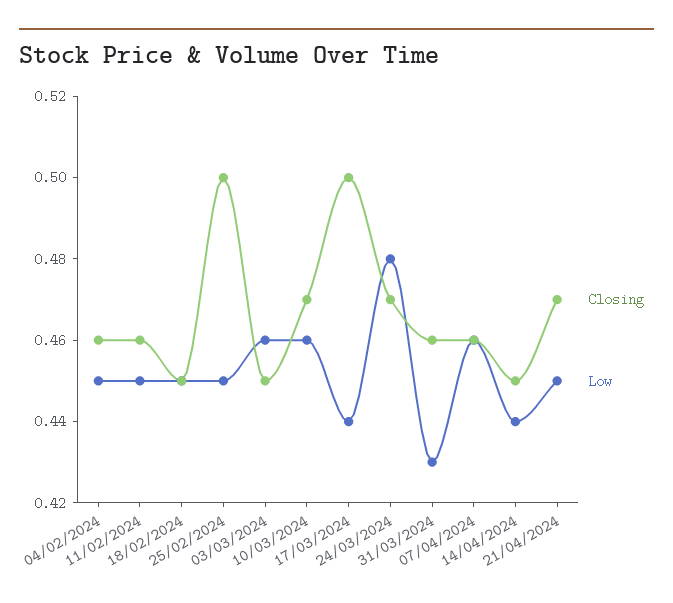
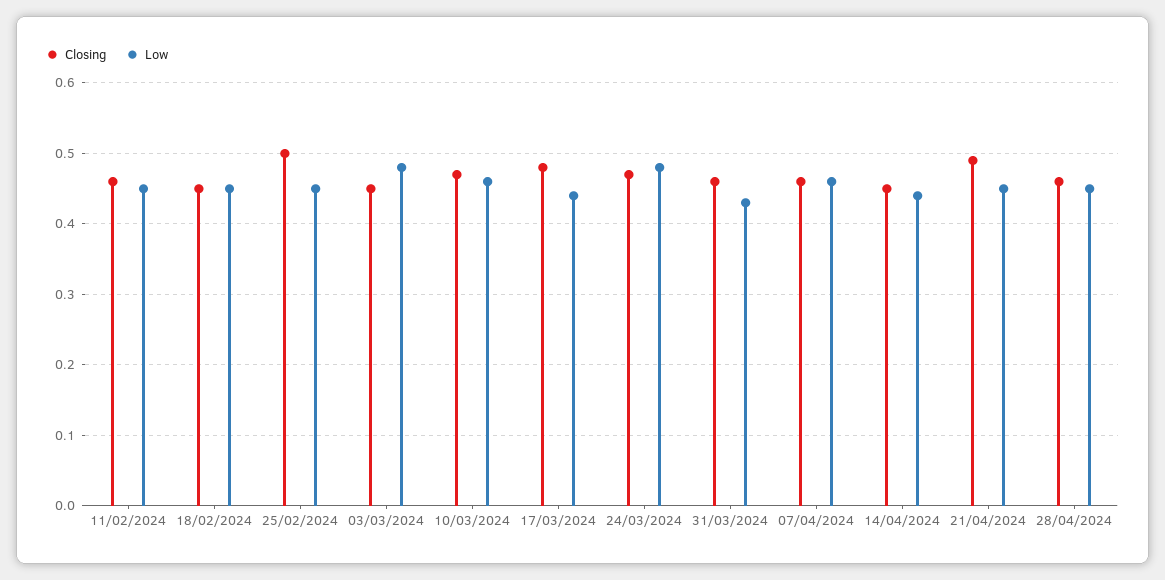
Closing, 04/02/2024: 0.46 -> none
Low, 04/02/2024: 0.45 -> none
Low, 03/03/2024: 0.46 -> 0.48
Closing, 17/03/2024: 0.5 -> 0.48
Closing, 21/04/2024: 0.47 -> 0.49
Closing, 28/04/2024: none -> 0.46
Low, 28/04/2024: none -> 0.45

